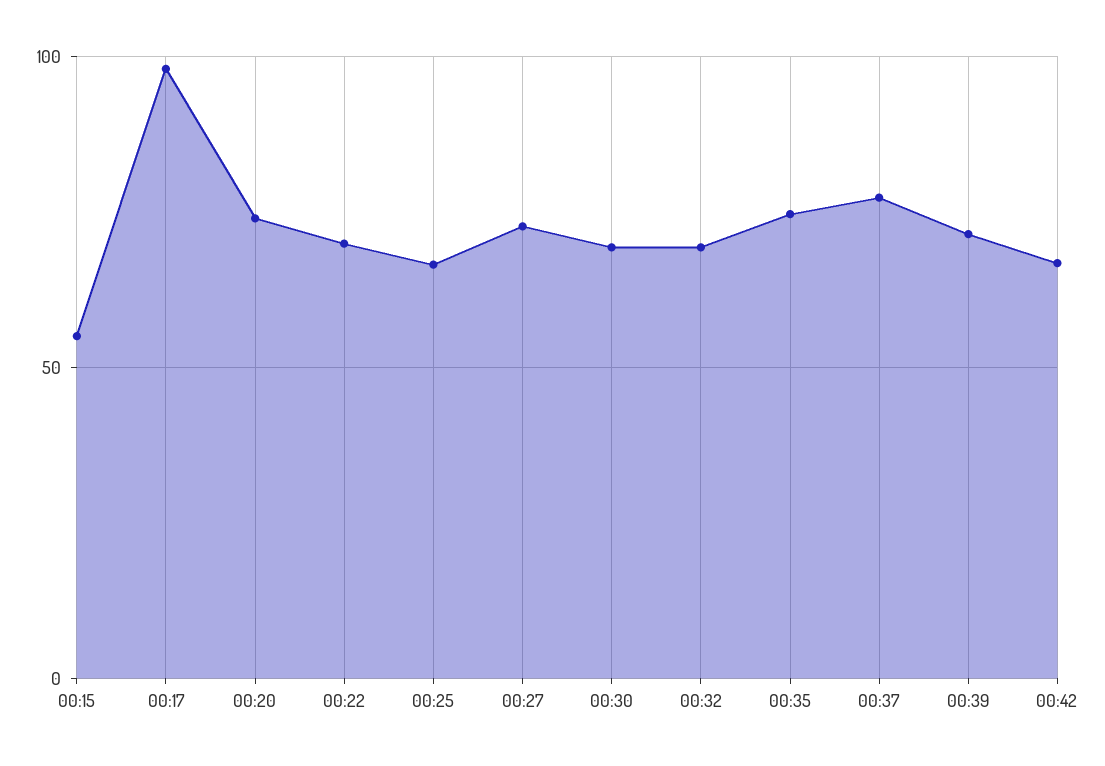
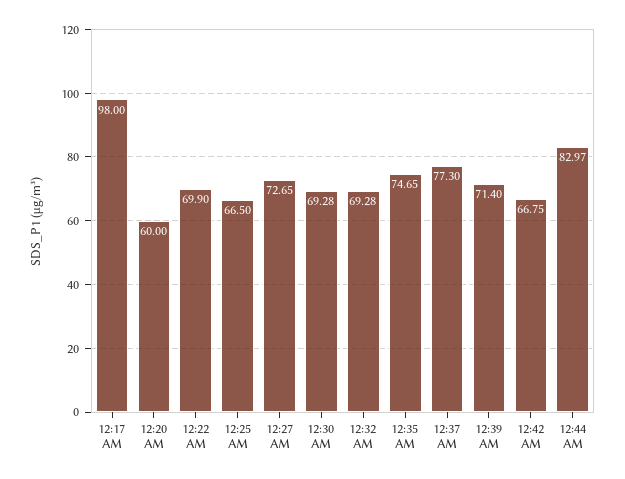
00:15: 55 -> none
00:20: 75 -> 60
12:44 AM: none -> 82.97

